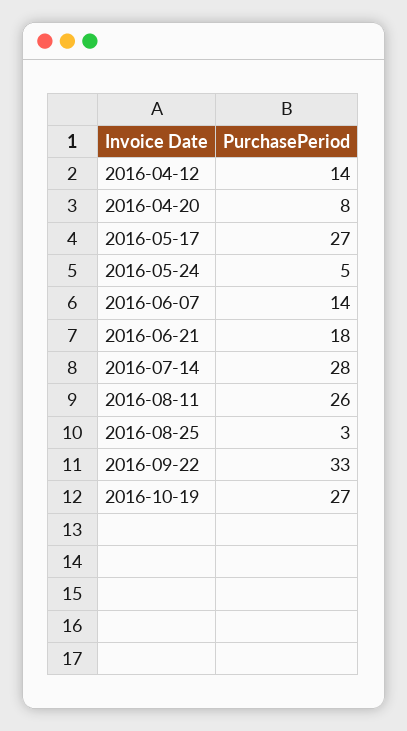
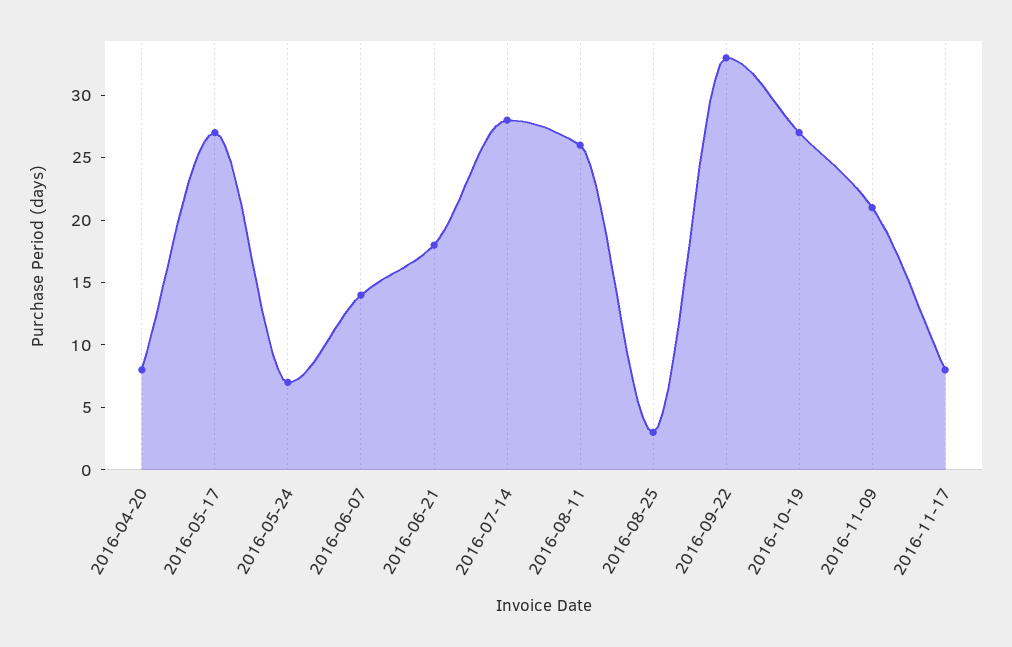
2016-04-12: 14 -> none
2016-05-24: 5 -> 7
2016-11-09: none -> 21
2016-11-17: none -> 8

